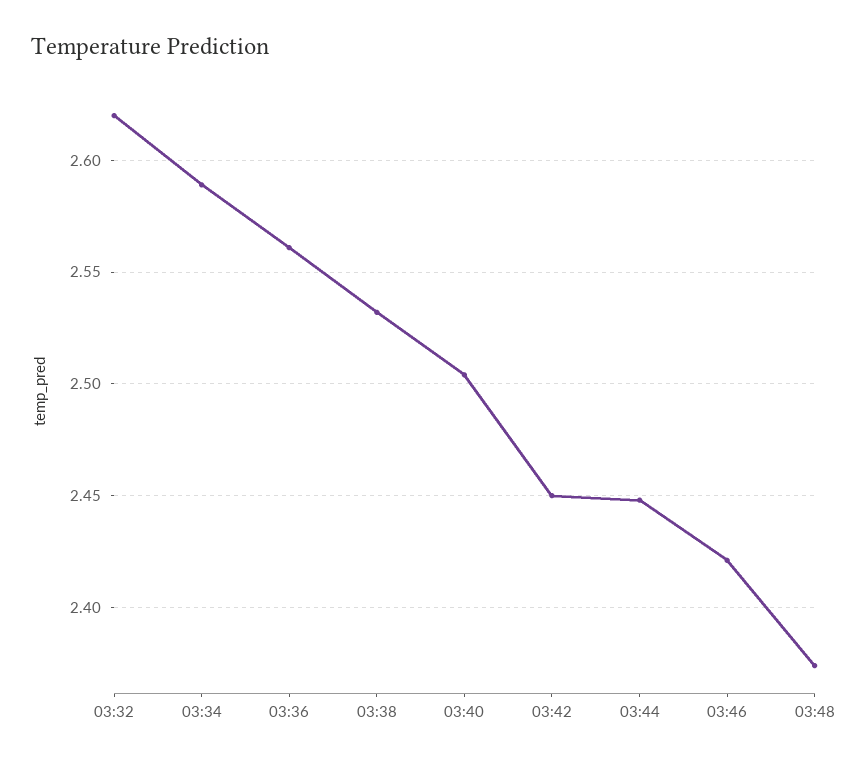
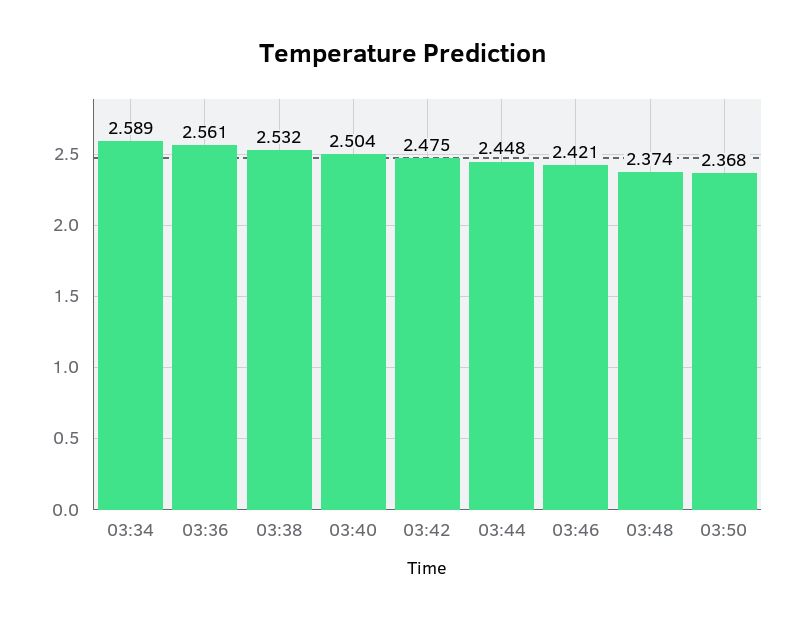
03:32: 2.62 -> none
03:42: 2.45 -> 2.475
03:50: none -> 2.368

